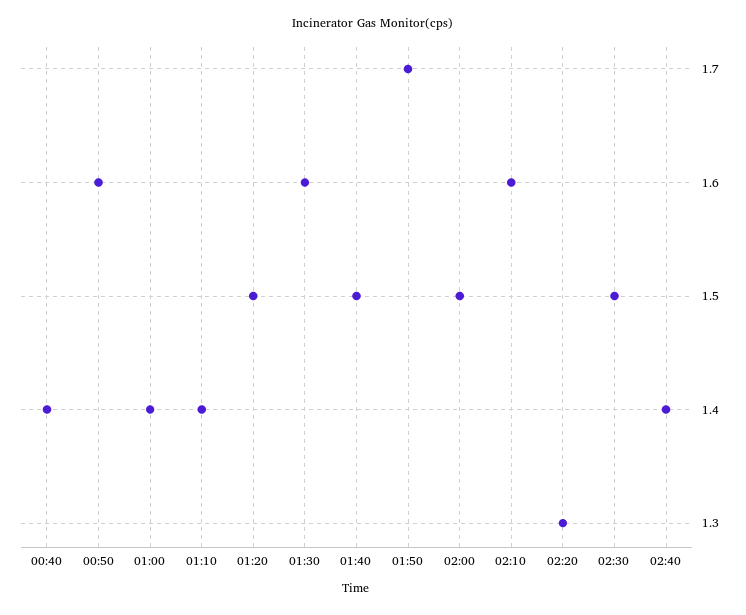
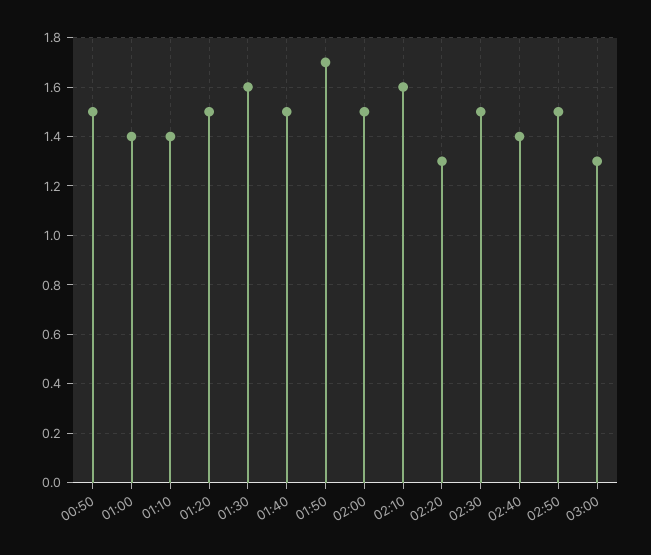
00:40: 1.4 -> none
00:50: 1.6 -> 1.5
02:50: none -> 1.5
03:00: none -> 1.3

